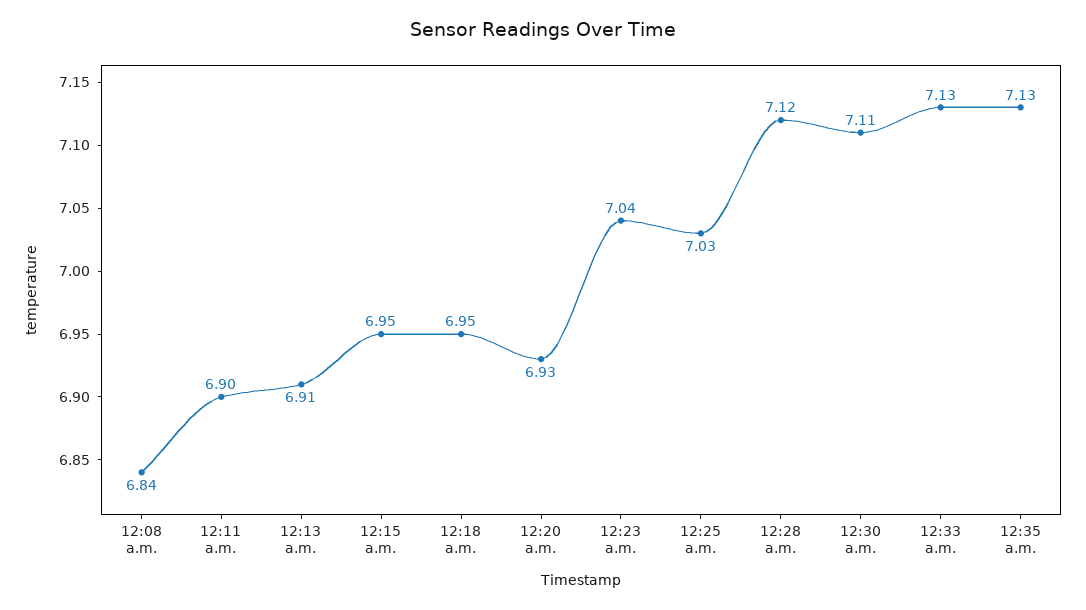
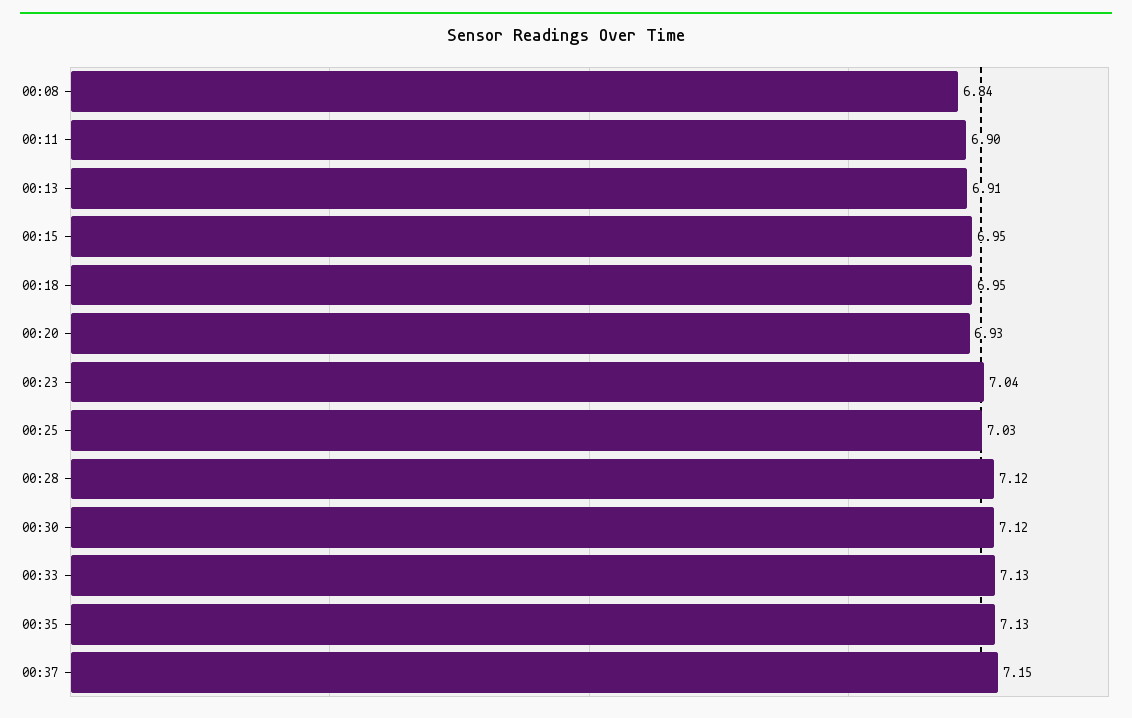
12:30 a.m.: 7.11 -> 7.12
00:37: none -> 7.15

